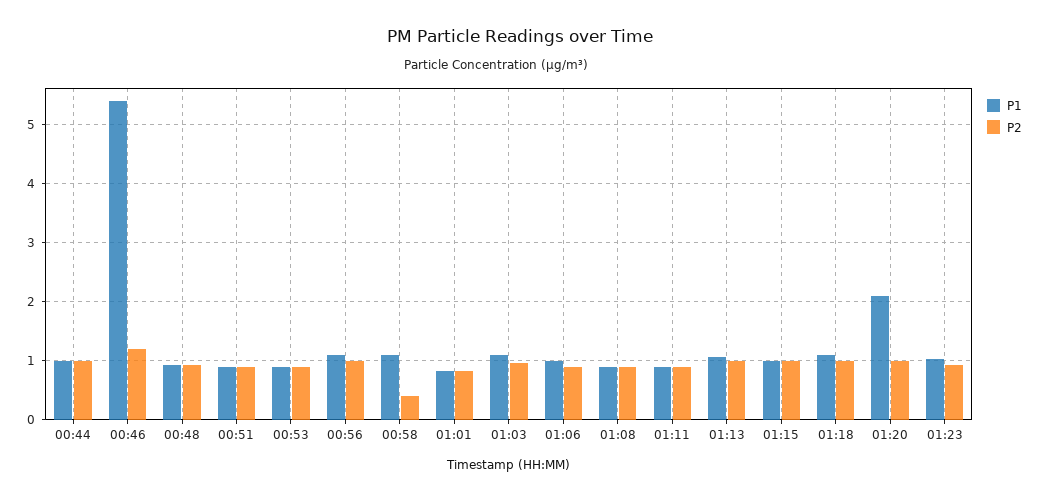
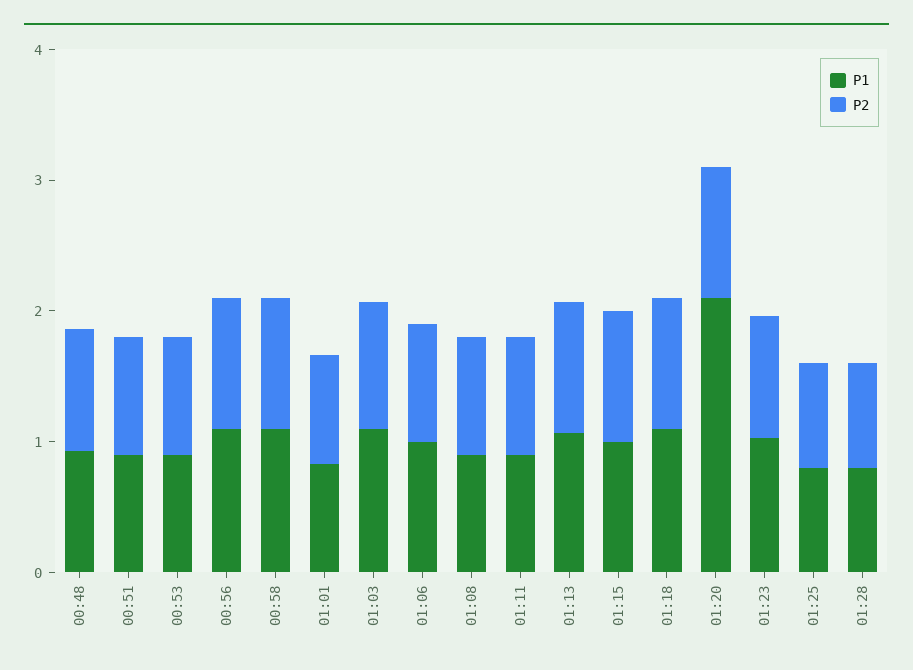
P1, 00:44: 1 -> none
P2, 00:44: 1 -> none
P1, 00:46: 5.4 -> none
P2, 00:46: 1.2 -> none
P2, 00:58: 0.4 -> 1
P1, 01:25: none -> 0.8
P2, 01:25: none -> 0.8
P1, 01:28: none -> 0.8
P2, 01:28: none -> 0.8

